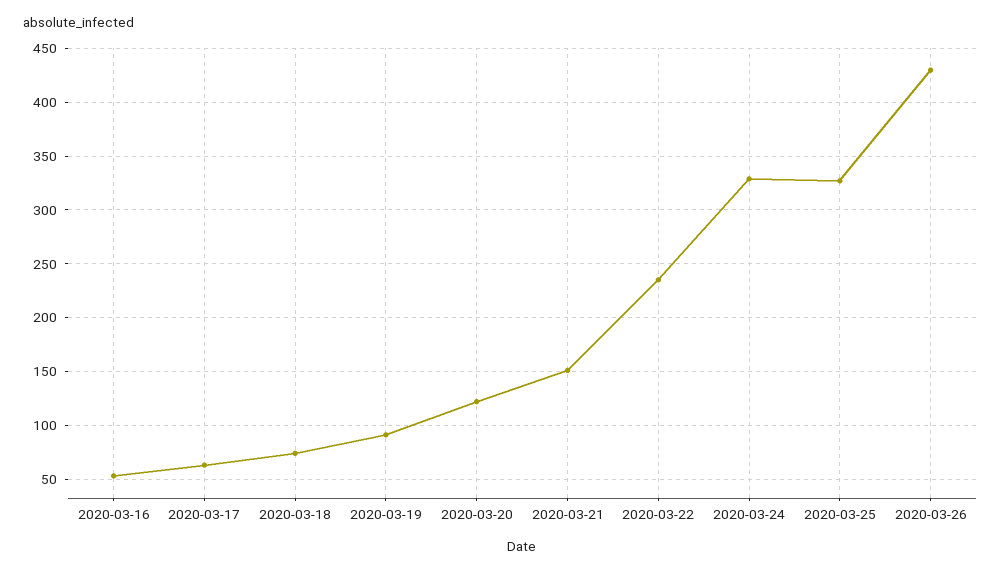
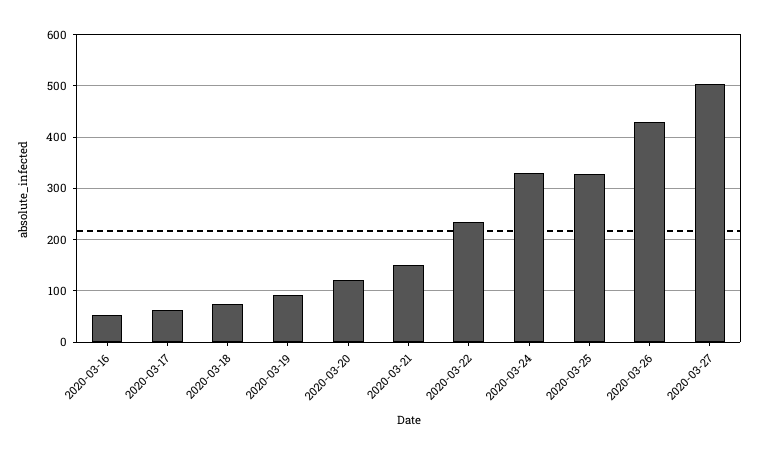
2020-03-27: none -> 500

